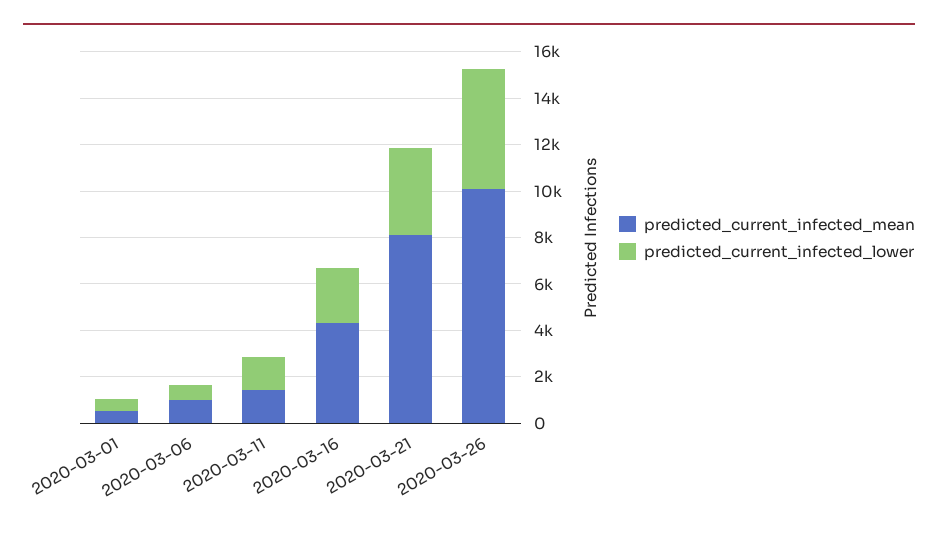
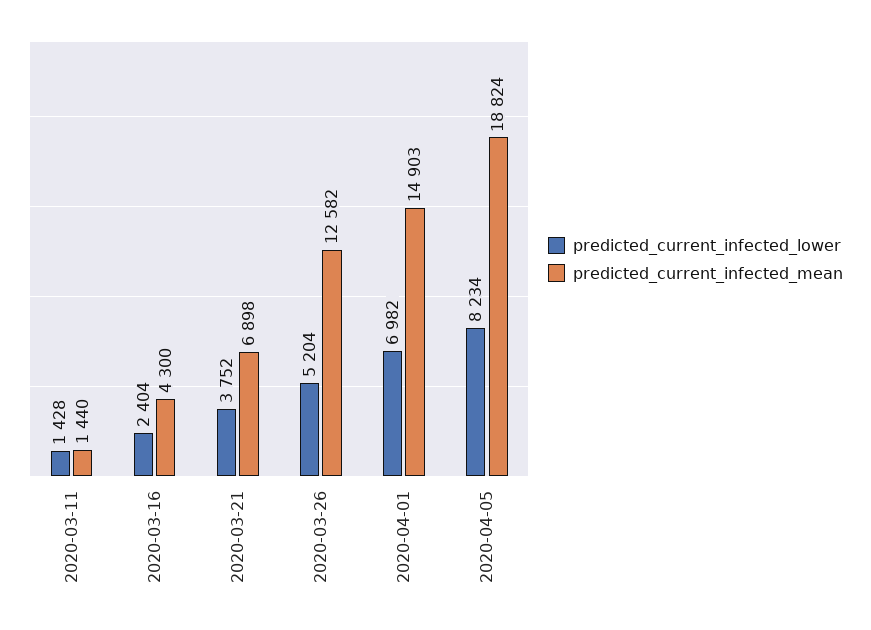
predicted_current_infected_mean, 2020-03-01: 500 -> none
predicted_current_infected_lower, 2020-03-01: 500 -> none
predicted_current_infected_mean, 2020-03-06: 1000 -> none
predicted_current_infected_lower, 2020-03-06: 500 -> none
predicted_current_infected_mean, 2020-03-21: 8000 -> 6898
predicted_current_infected_mean, 2020-03-26: 10000 -> 12582
predicted_current_infected_lower, 2020-04-01: none -> 6982
predicted_current_infected_mean, 2020-04-01: none -> 14903
predicted_current_infected_lower, 2020-04-05: none -> 8234
predicted_current_infected_mean, 2020-04-05: none -> 18824

